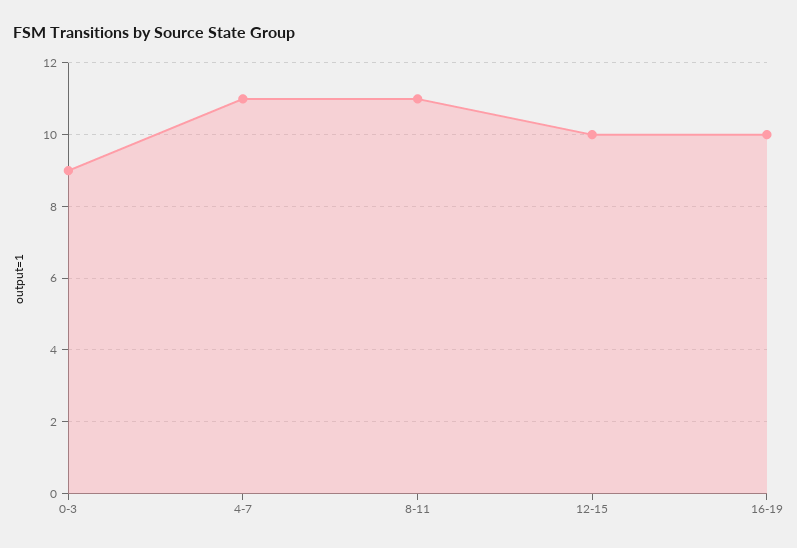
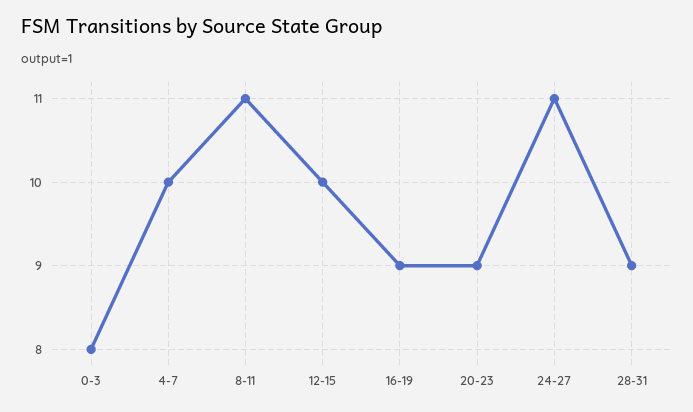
0-3: 9 -> 8
4-7: 11 -> 10
16-19: 10 -> 9
20-23: none -> 9
24-27: none -> 11
28-31: none -> 9

